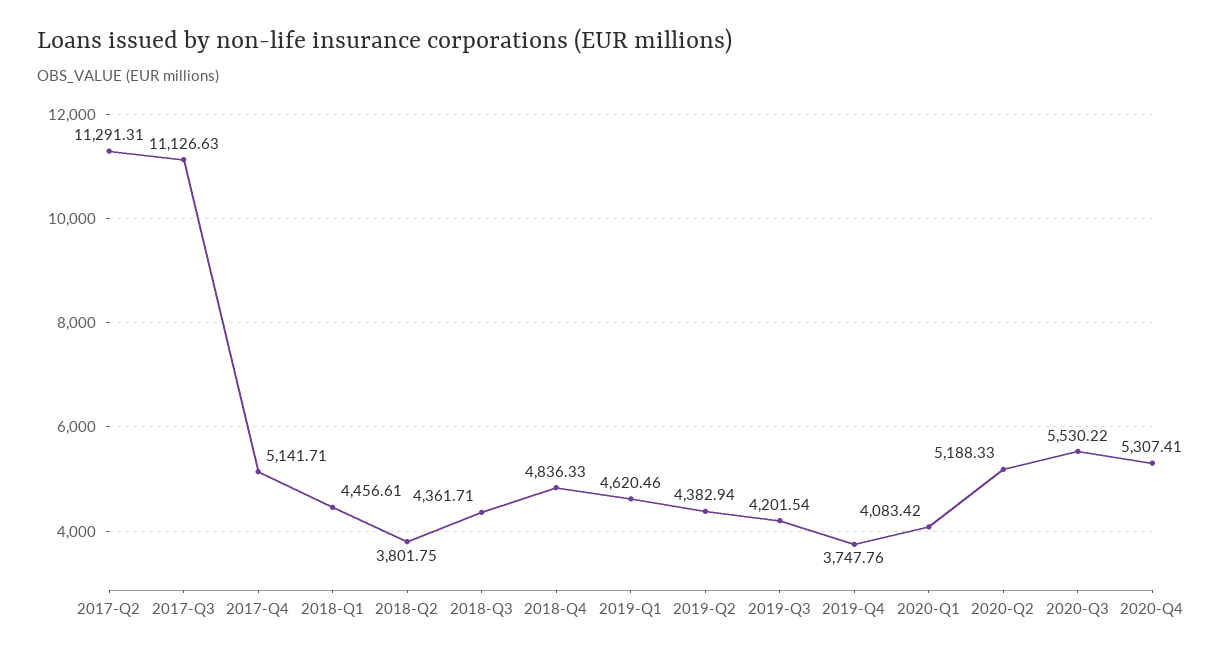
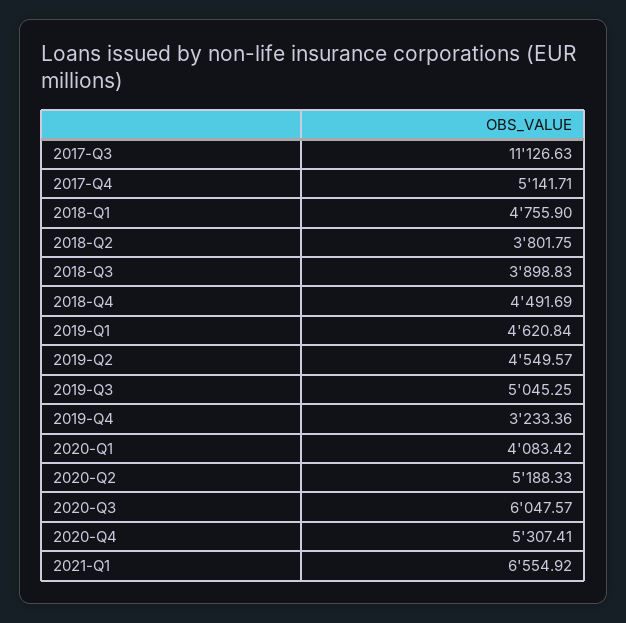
2017-Q2: 11291.31 -> none
2018-Q1: 4456.61 -> 4755.9
2018-Q3: 4361.71 -> 3898.83
2018-Q4: 4836.33 -> 4491.69
2019-Q1: 4620.46 -> 4620.84
2019-Q2: 4382.94 -> 4549.57
2019-Q3: 4201.54 -> 5045.25
2019-Q4: 3747.76 -> 3233.36
2020-Q3: 5530.22 -> 6047.57
2021-Q1: none -> 6554.92

